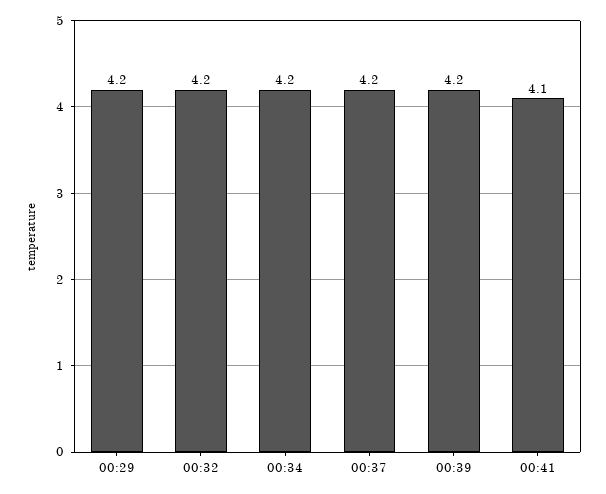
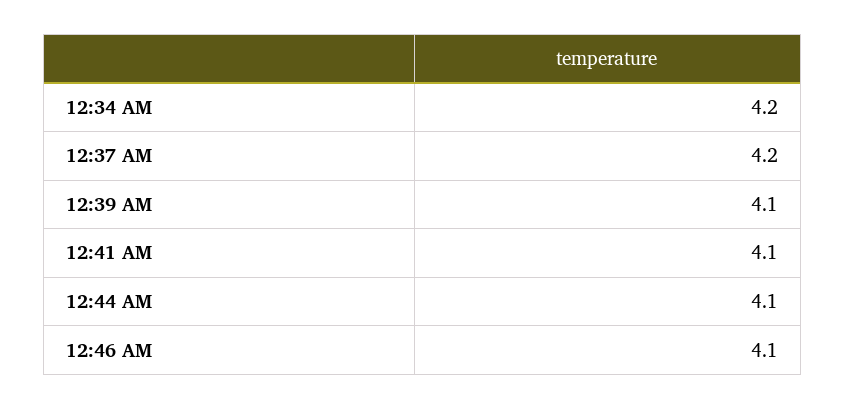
00:29: 4.2 -> none
00:32: 4.2 -> none
00:39: 4.2 -> 4.1
12:44 AM: none -> 4.1
12:46 AM: none -> 4.1

